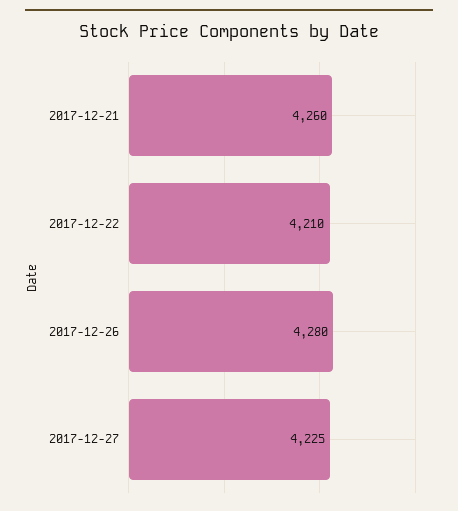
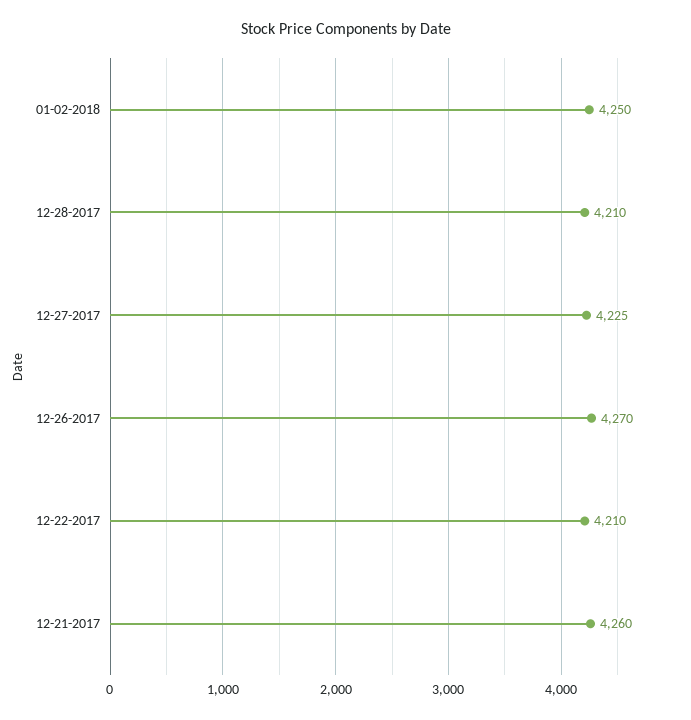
2017-12-26: 4280 -> 4270
01-02-2018: none -> 4250
12-28-2017: none -> 4210

